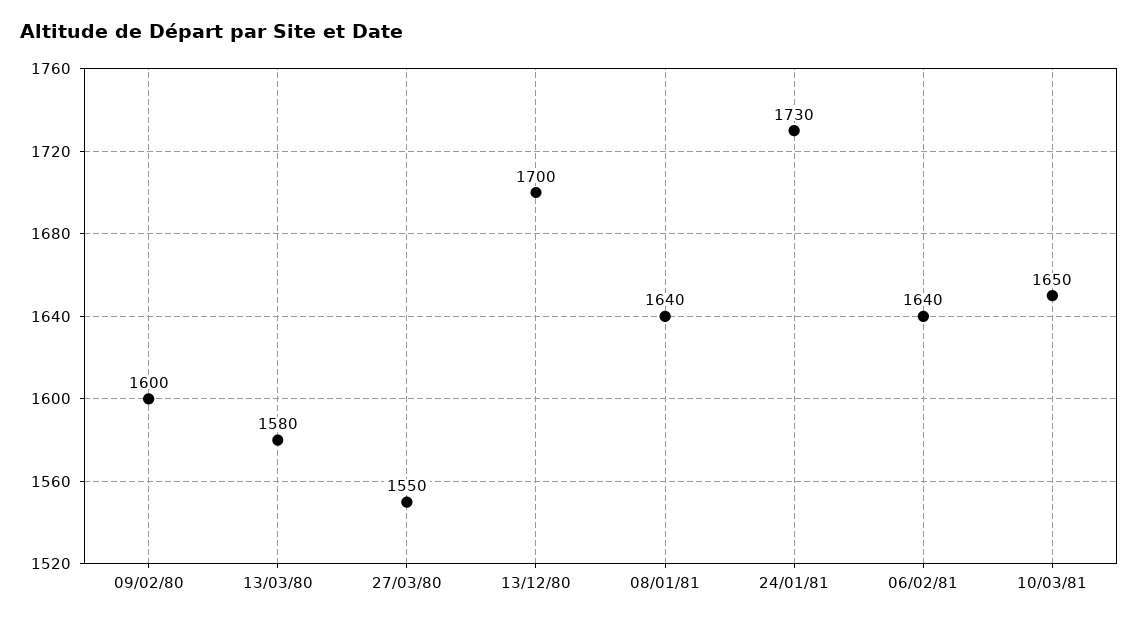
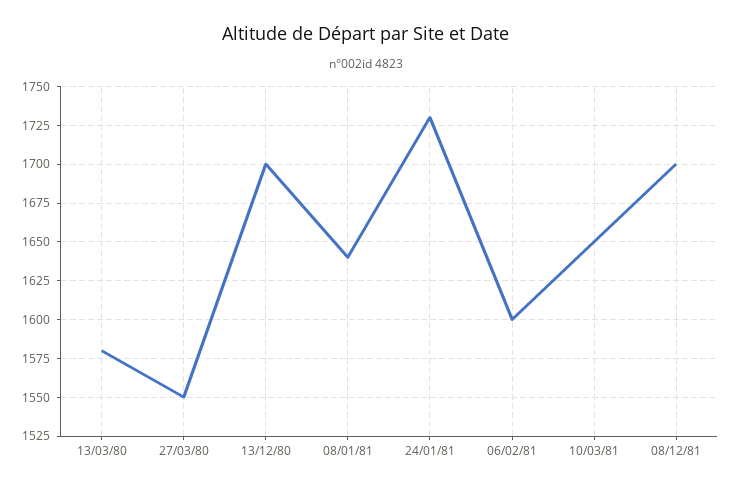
09/02/80: 1600 -> none
06/02/81: 1640 -> 1600
08/12/81: none -> 1700

